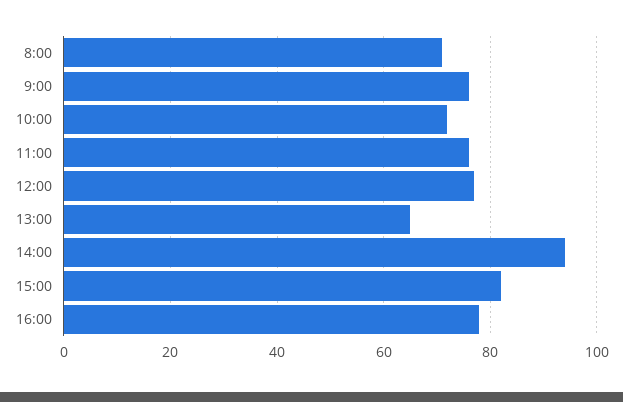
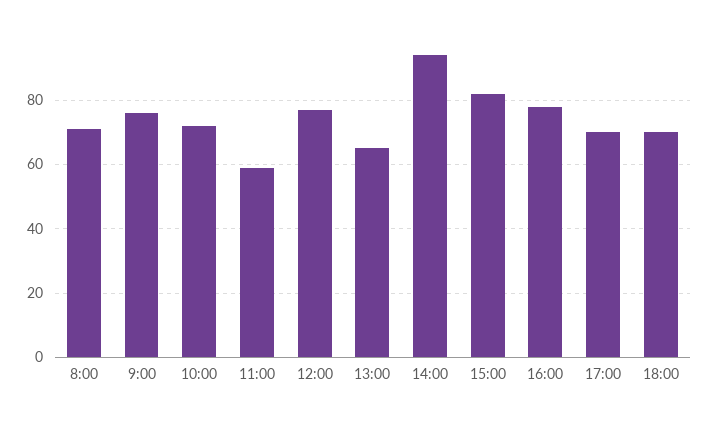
11:00: 75 -> 60
17:00: none -> 70
18:00: none -> 70

